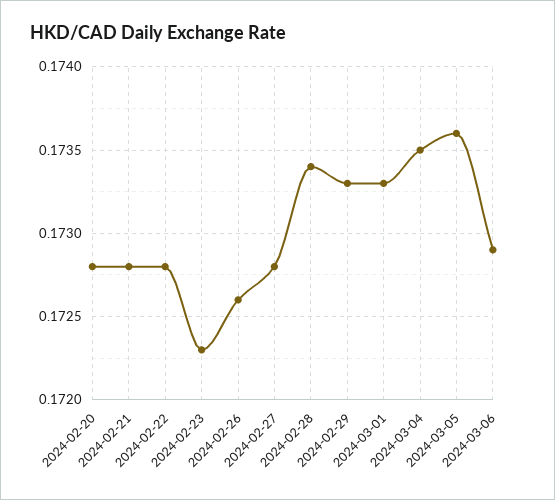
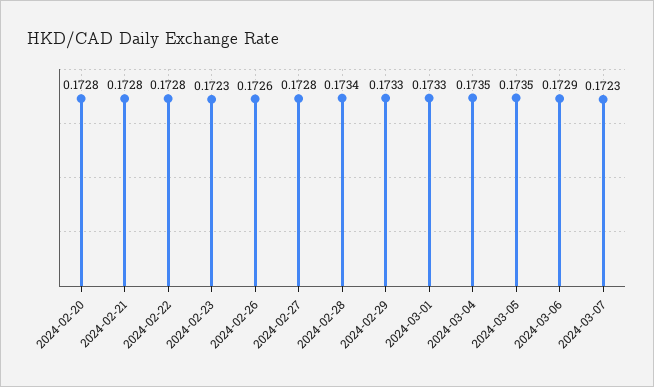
2024-03-05: 0.1736 -> 0.1735
2024-03-07: none -> 0.1723

